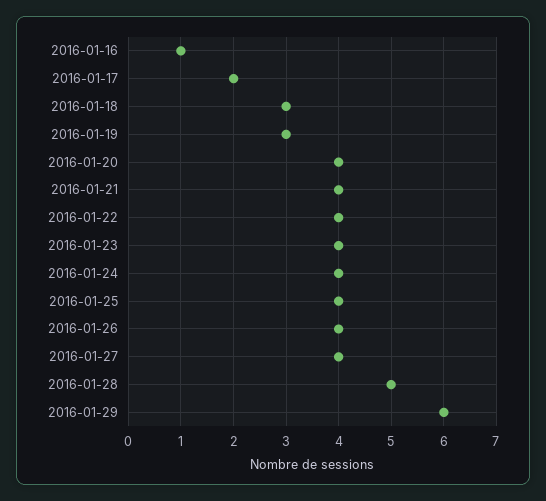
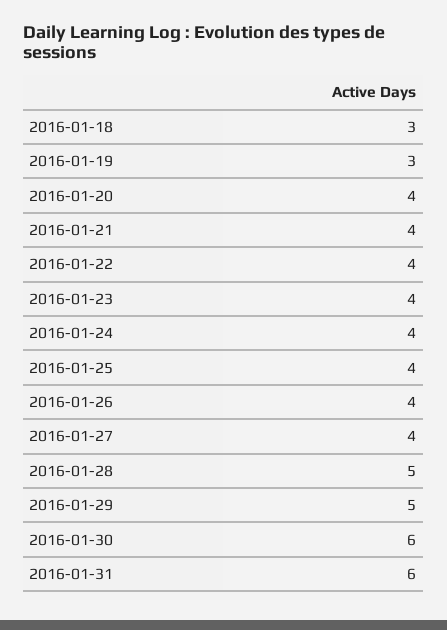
2016-01-16: 1 -> none
2016-01-17: 2 -> none
2016-01-29: 6 -> 5
2016-01-30: none -> 6
2016-01-31: none -> 6

